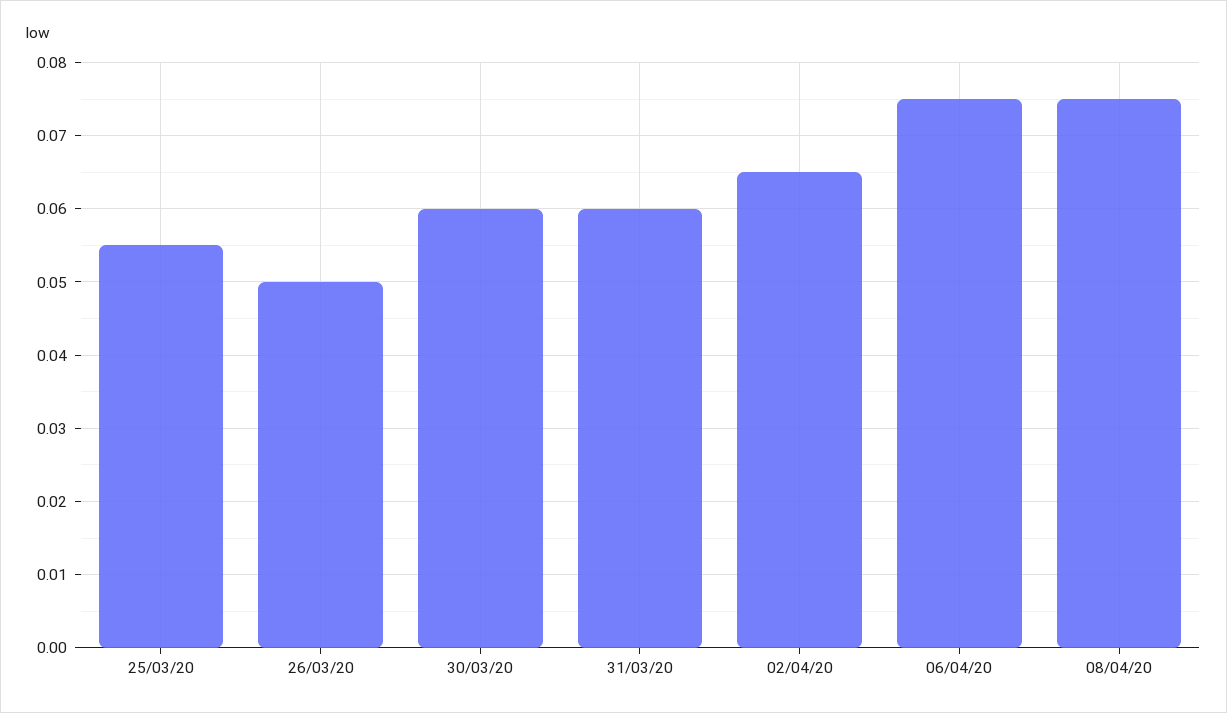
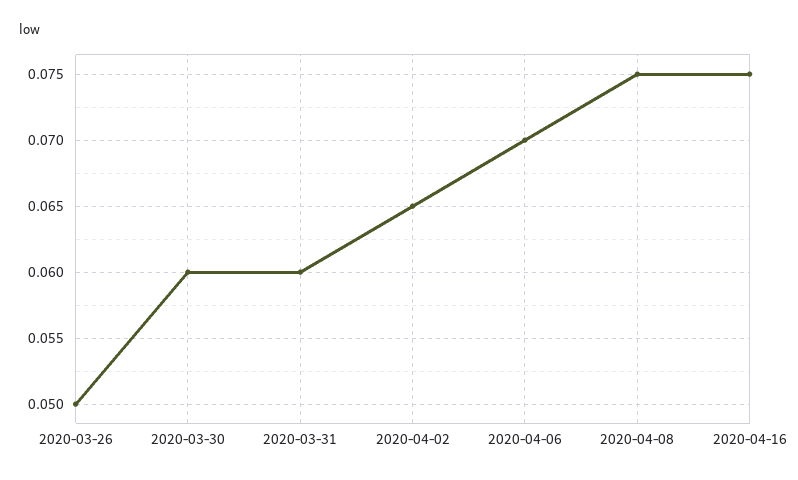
25/03/20: 0.055 -> none
06/04/20: 0.075 -> 0.07
2020-04-16: none -> 0.075

